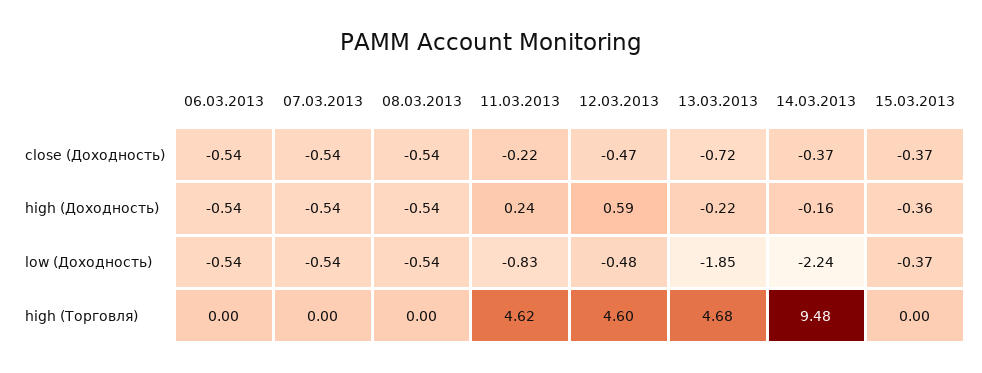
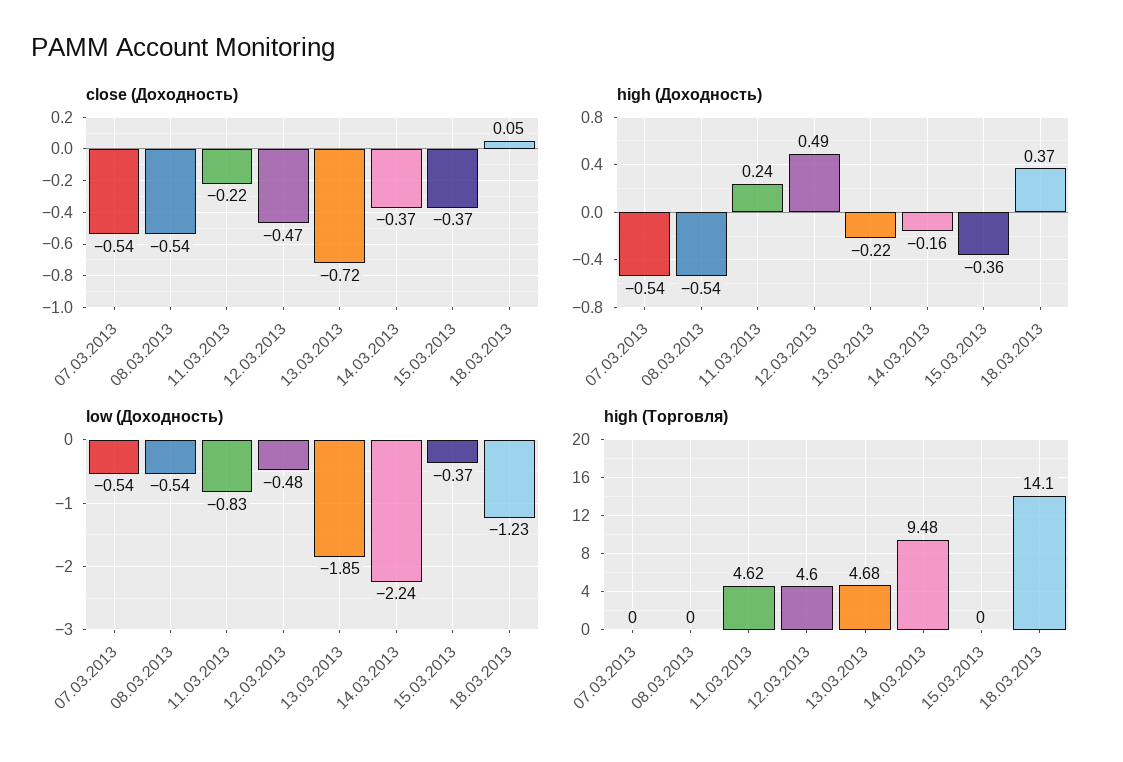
close (Доходность), 06.03.2013: -0.54 -> none
high (Доходность), 06.03.2013: -0.54 -> none
high (Доходность), 12.03.2013: 0.59 -> 0.49
low (Доходность), 06.03.2013: -0.54 -> none
high (Торговля), 06.03.2013: 0 -> none
close (Доходность), 18.03.2013: none -> 0.05
high (Доходность), 18.03.2013: none -> 0.37
low (Доходность), 18.03.2013: none -> -1.23
high (Торговля), 18.03.2013: none -> 14.1

